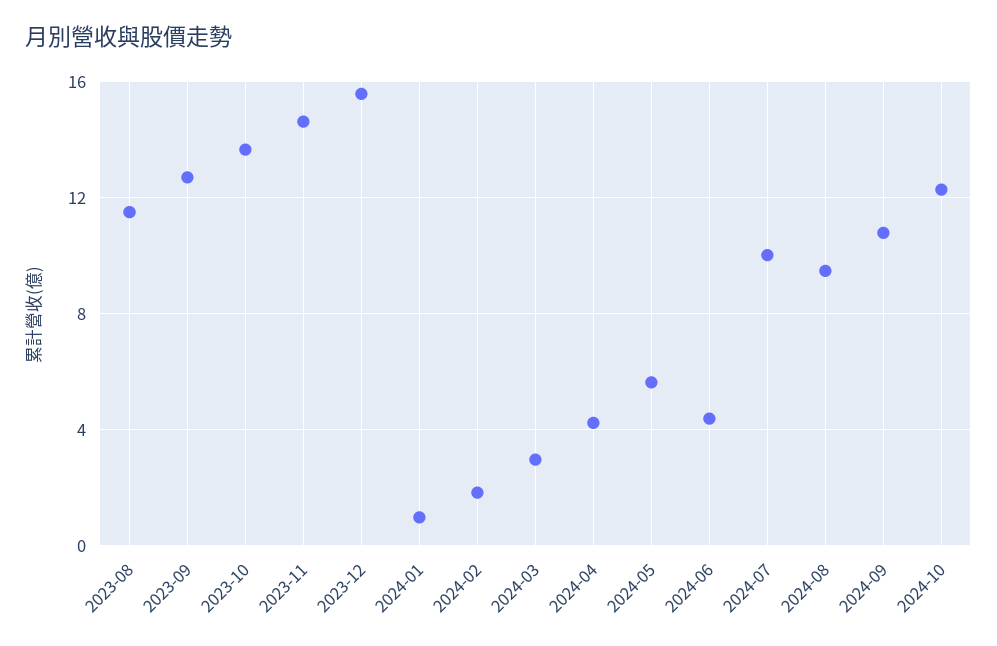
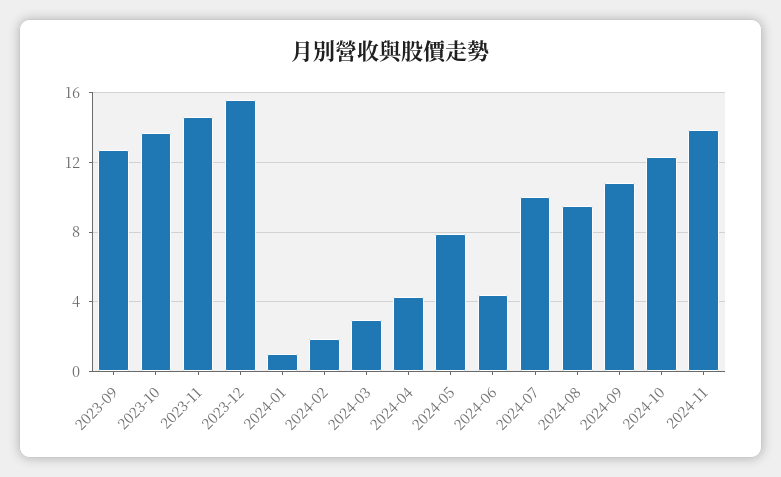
2023-08: 11.5 -> none
2024-05: 5.5 -> 8
2024-11: none -> 14

